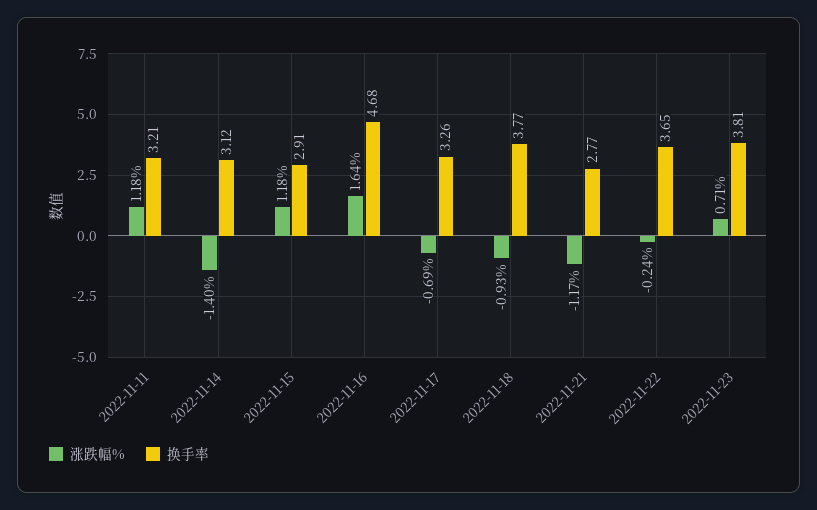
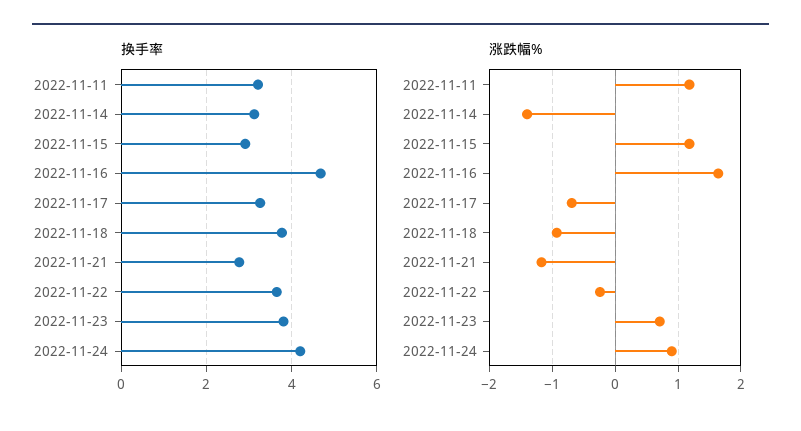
换手率, 2022-11-24: none -> 4.2
涨跌幅%, 2022-11-24: none -> 0.9

